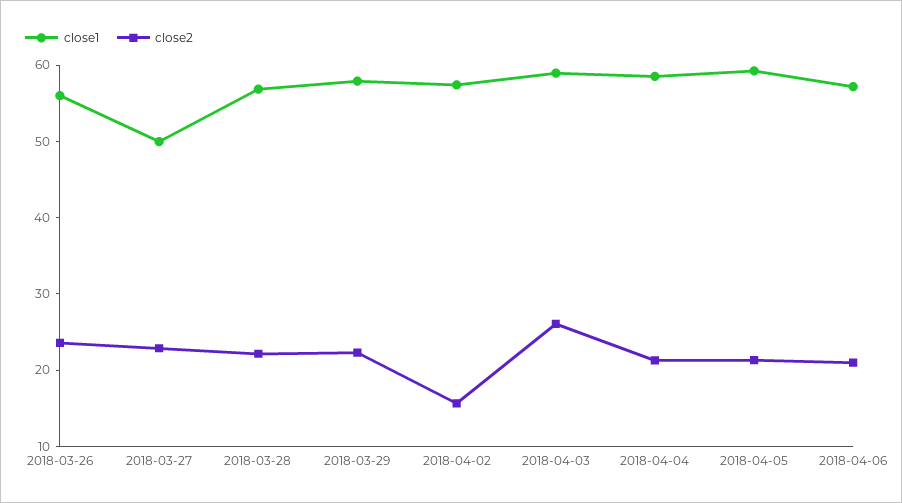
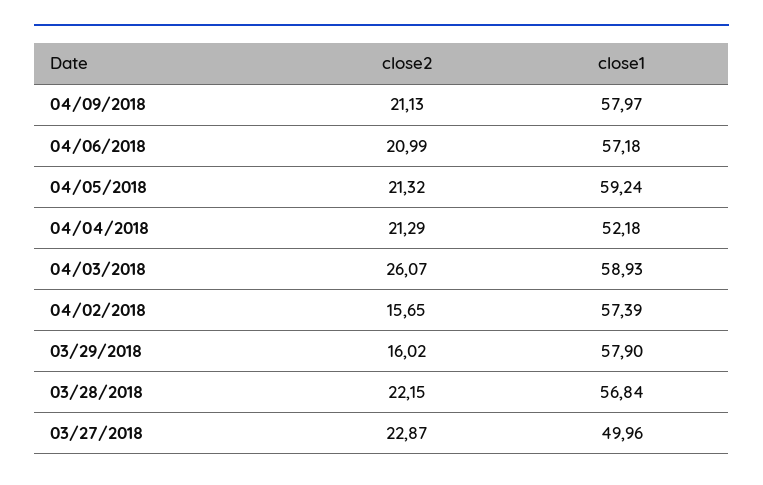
close1, 2018-03-26: 56 -> none
close2, 2018-03-26: 24 -> none
close2, 2018-03-29: 22 -> 16.02
close1, 2018-04-04: 58 -> 52.18
close2, 04/09/2018: none -> 21.13
close1, 04/09/2018: none -> 57.97

